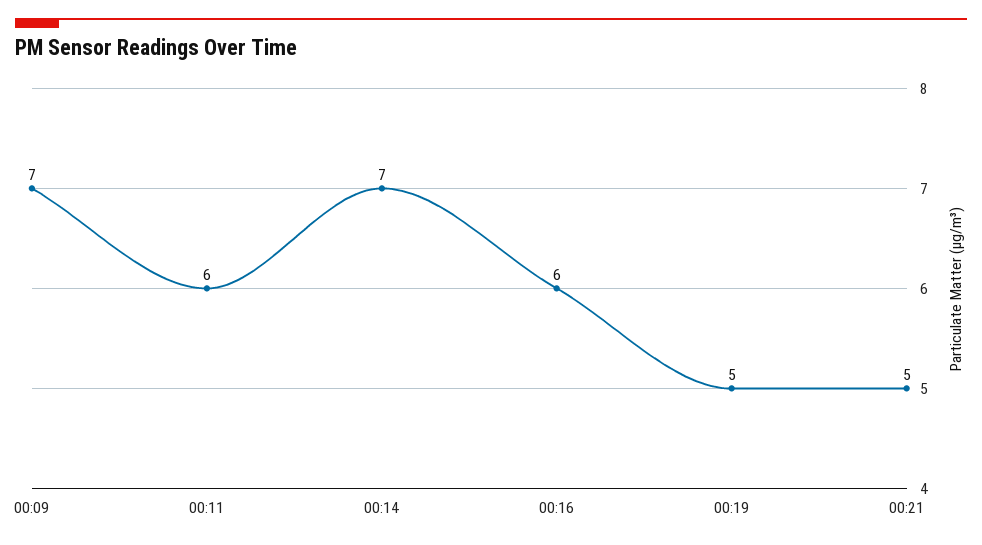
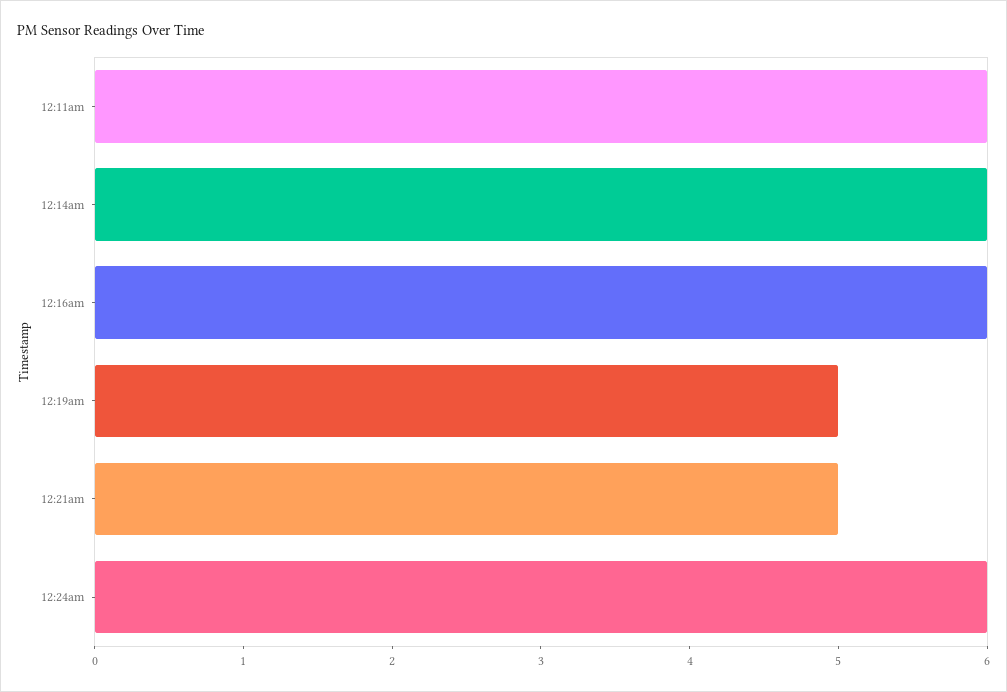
00:09: 7 -> none
00:14: 7 -> 6
12:24am: none -> 6

